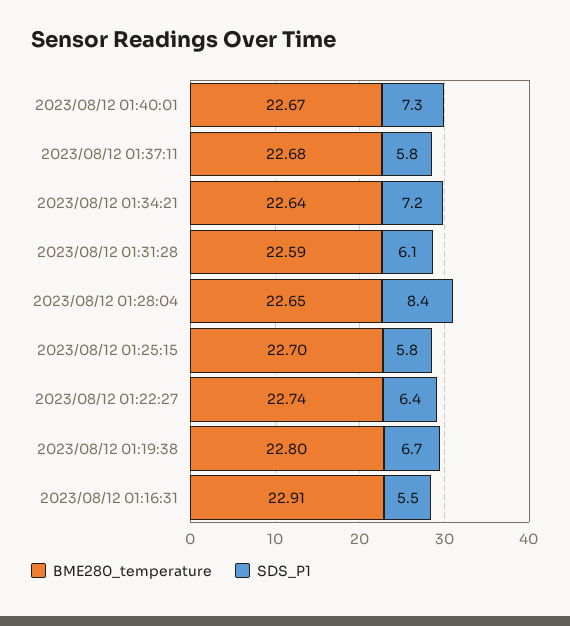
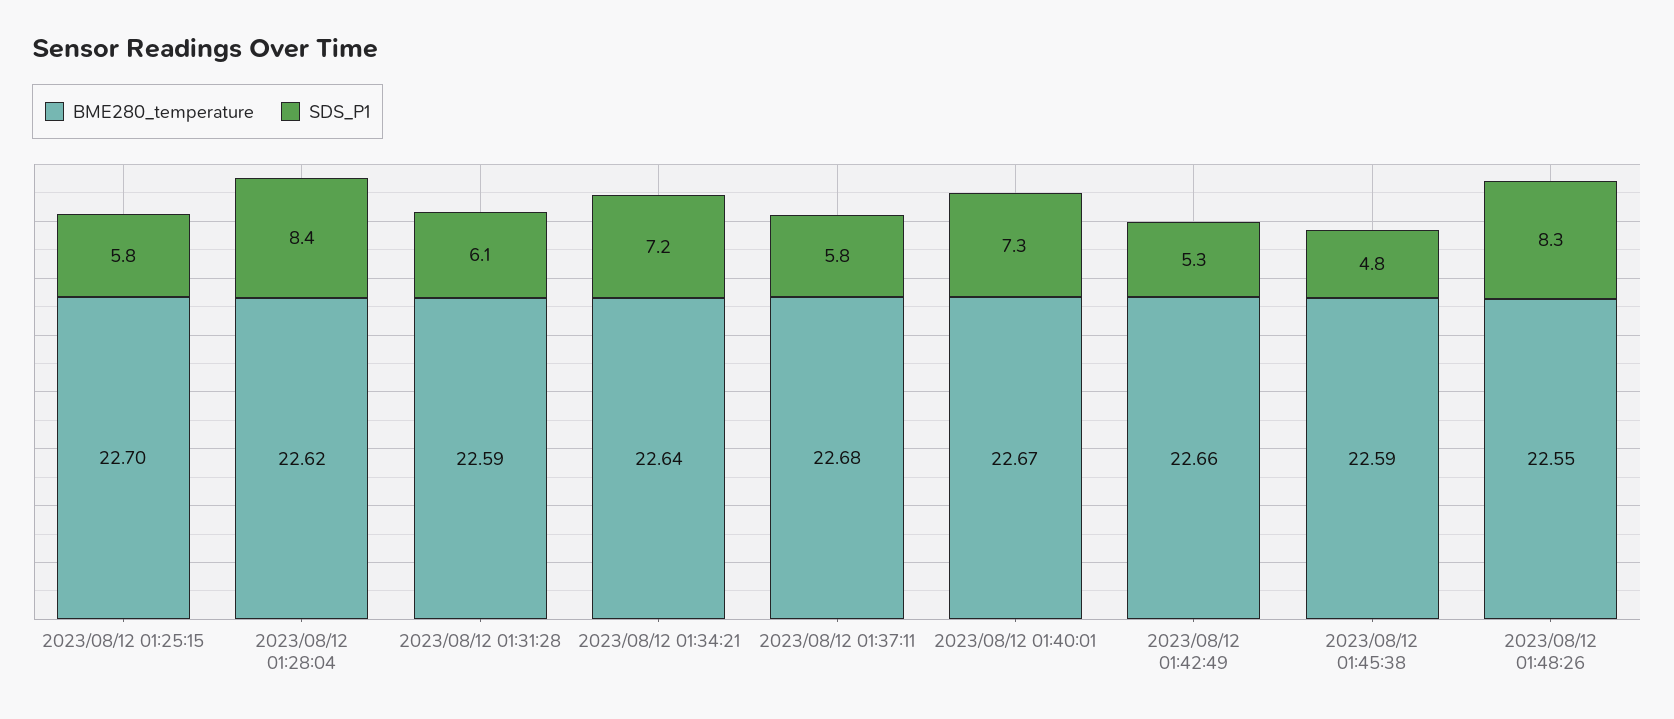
BME280_temperature, 2023/08/12 01:28:04: 22.65 -> 22.62
BME280_temperature, 2023/08/12 01:22:27: 22.74 -> none
SDS_P1, 2023/08/12 01:22:27: 6.4 -> none
BME280_temperature, 2023/08/12 01:19:38: 22.8 -> none
SDS_P1, 2023/08/12 01:19:38: 6.7 -> none
BME280_temperature, 2023/08/12 01:16:31: 22.91 -> none
SDS_P1, 2023/08/12 01:16:31: 5.5 -> none
BME280_temperature, 2023/08/12 01:42:49: none -> 22.66
SDS_P1, 2023/08/12 01:42:49: none -> 5.3
BME280_temperature, 2023/08/12 01:45:38: none -> 22.59
SDS_P1, 2023/08/12 01:45:38: none -> 4.8
BME280_temperature, 2023/08/12 01:48:26: none -> 22.55
SDS_P1, 2023/08/12 01:48:26: none -> 8.3

